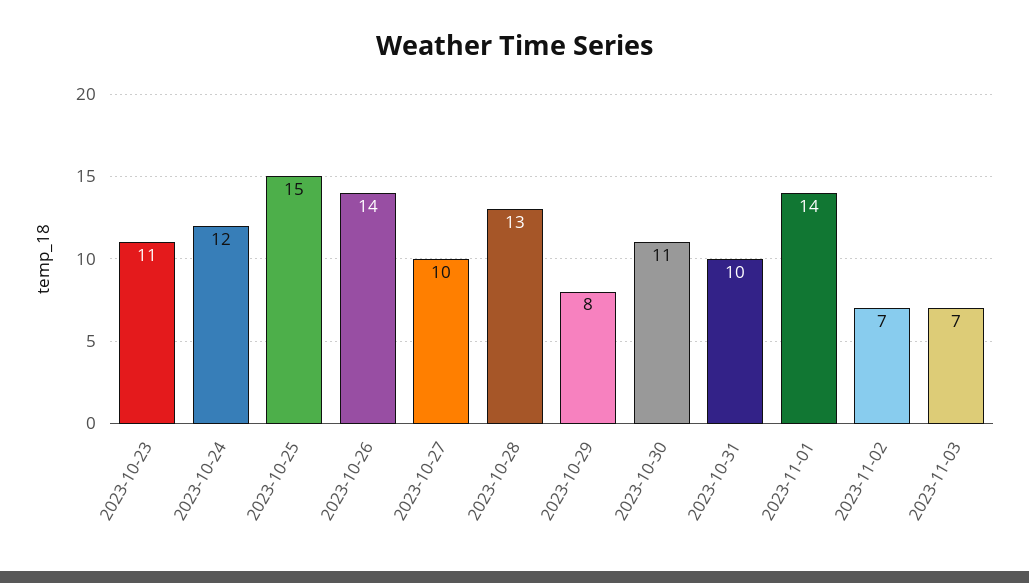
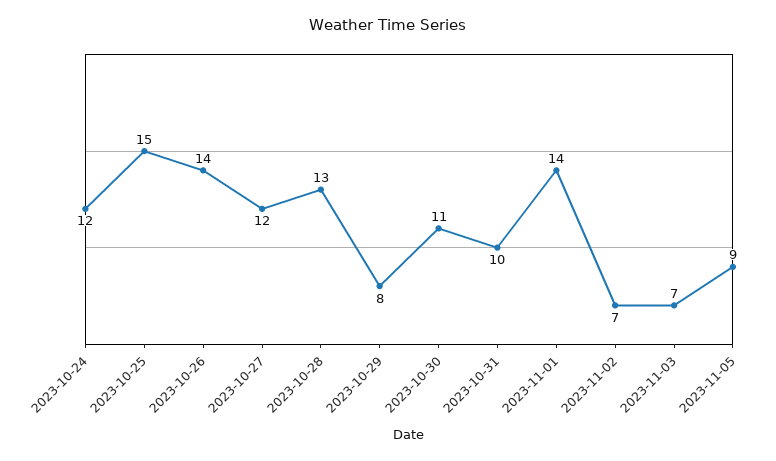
2023-10-23: 11 -> none
2023-10-27: 10 -> 12
2023-11-05: none -> 9

